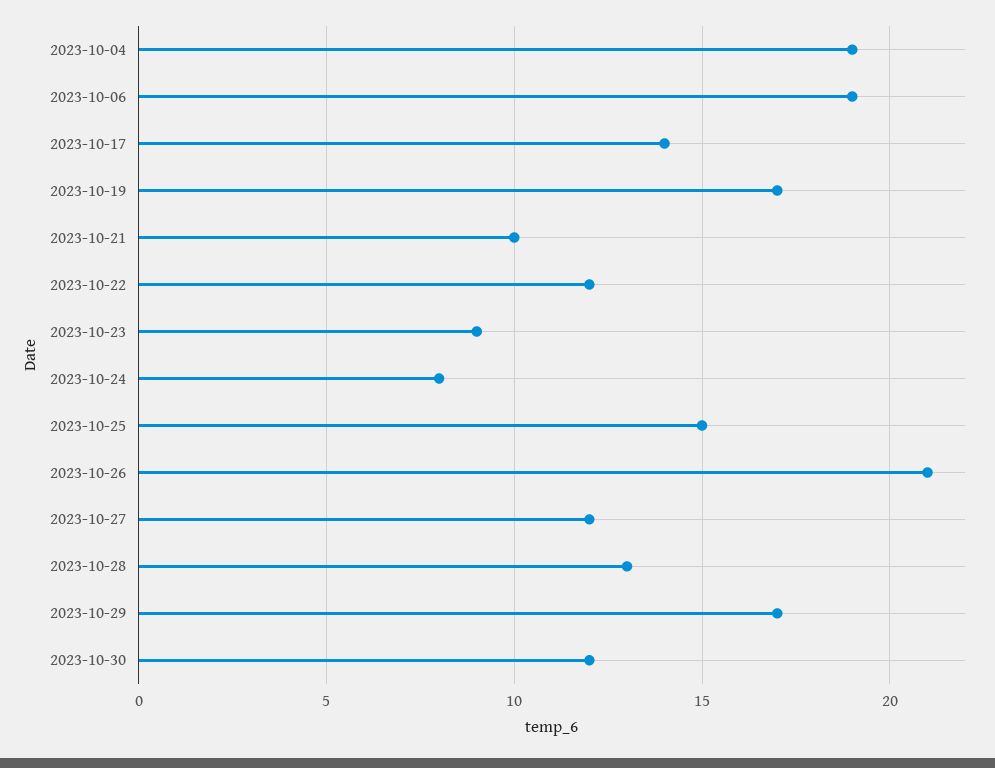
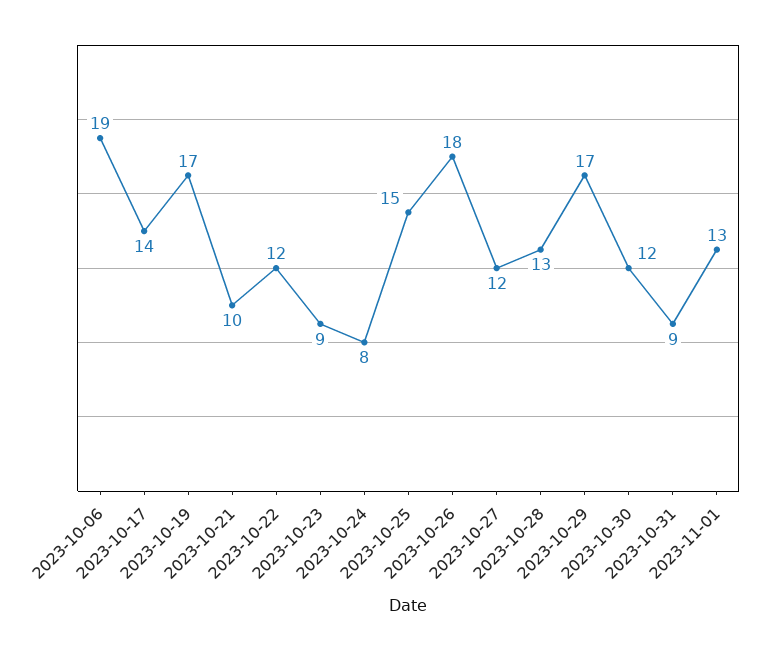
2023-10-04: 19 -> none
2023-10-26: 21 -> 18
2023-10-31: none -> 9
2023-11-01: none -> 13

